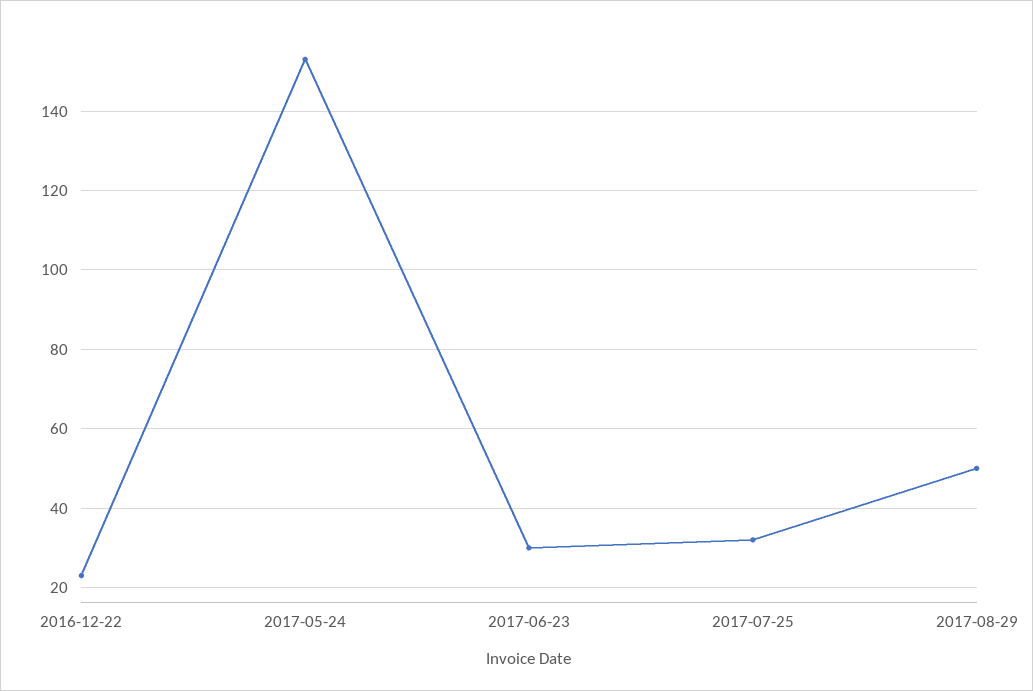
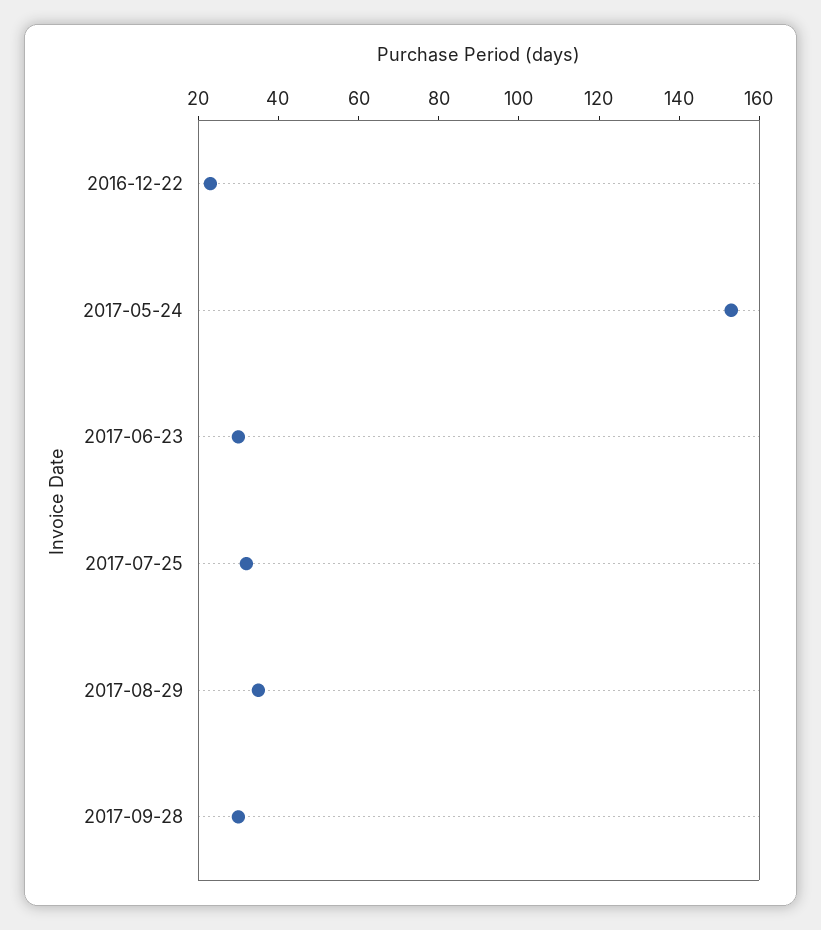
2017-08-29: 50 -> 35
2017-09-28: none -> 30

